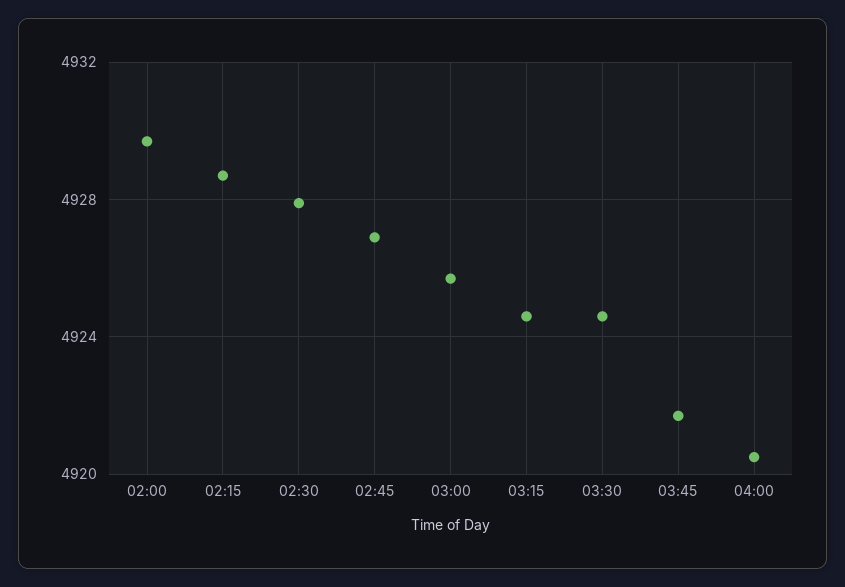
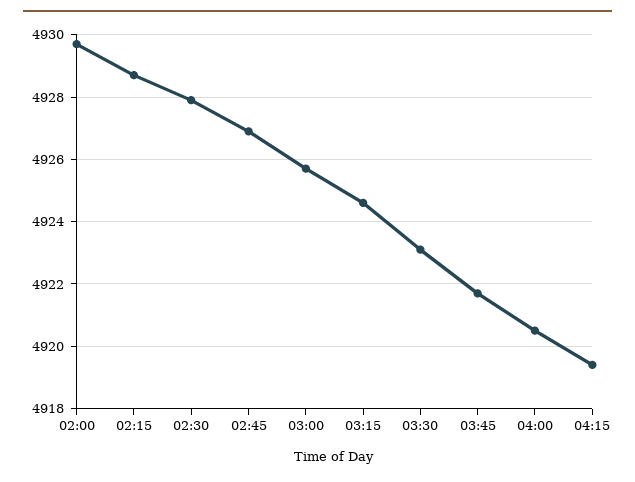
03:30: 4924.5 -> 4923
04:15: none -> 4919.5

